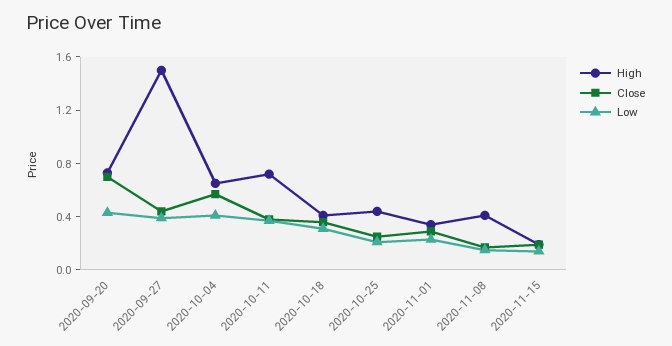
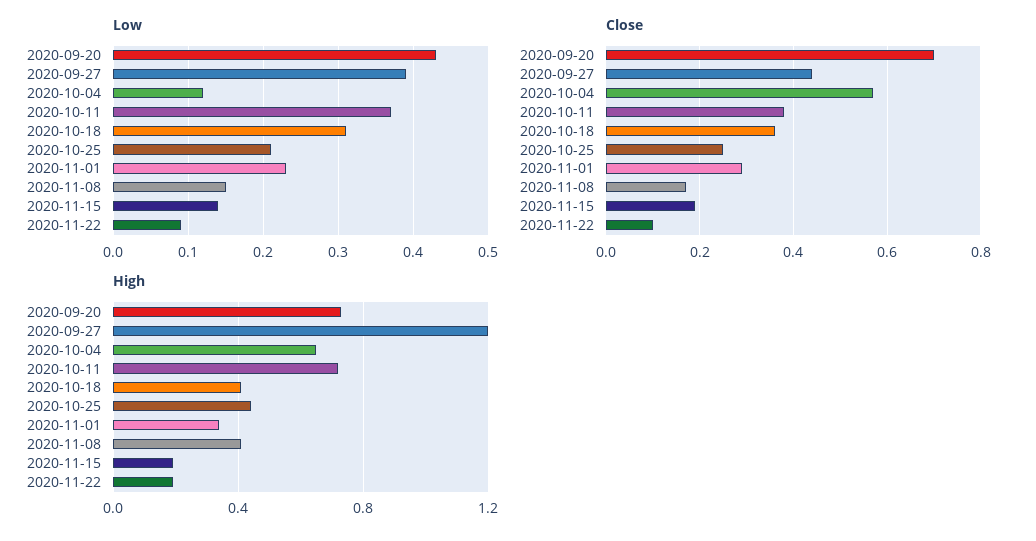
High, 2020-09-27: 1.5 -> 1.2
Low, 2020-10-04: 0.4 -> 0.12
Low, 2020-11-22: none -> 0.09
Close, 2020-11-22: none -> 0.1
High, 2020-11-22: none -> 0.2

